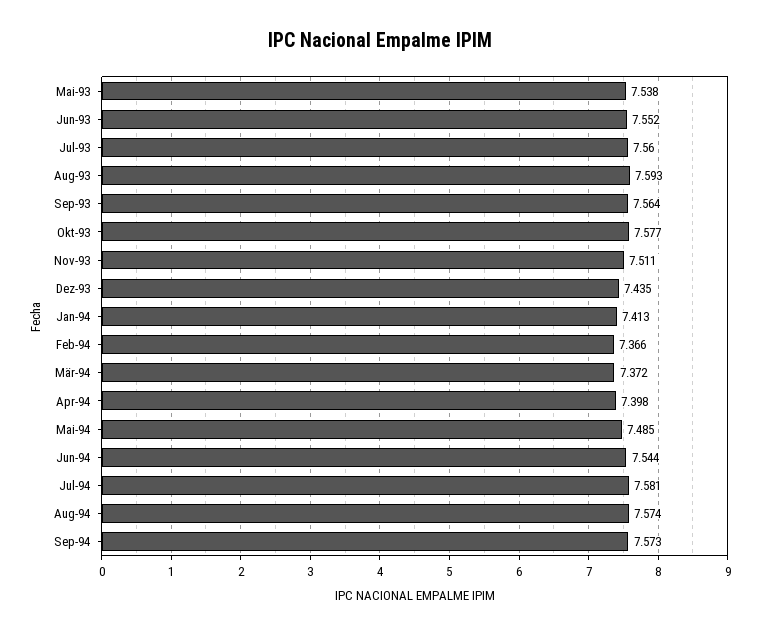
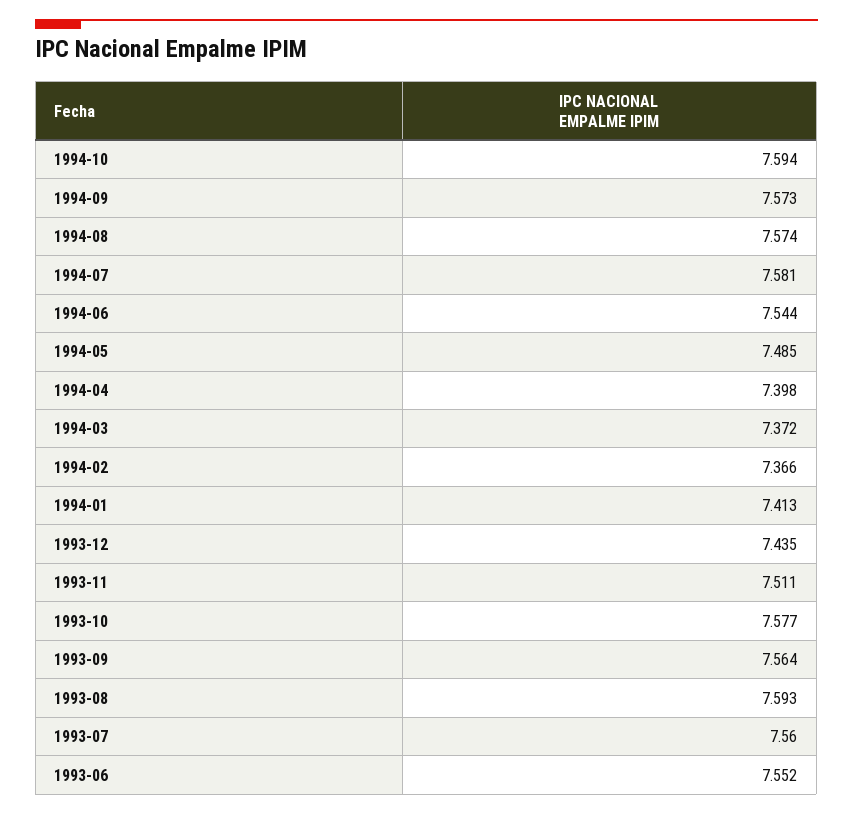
Mai-93: 7.538 -> none
1994-10: none -> 7.594

